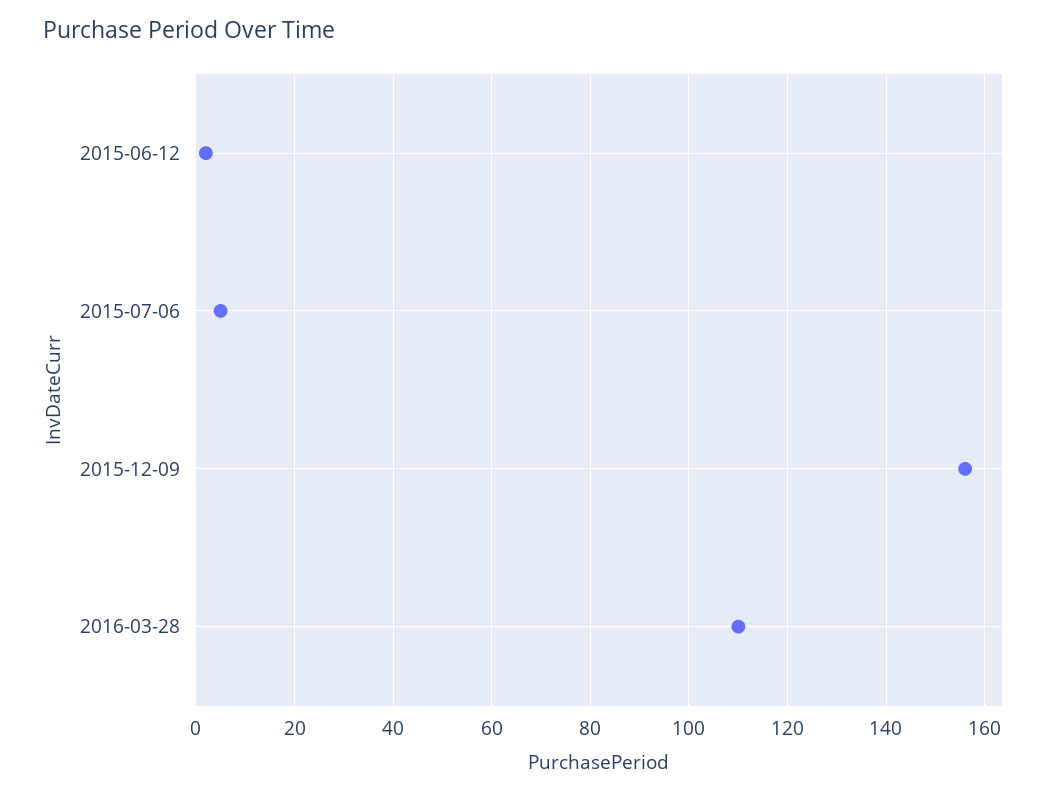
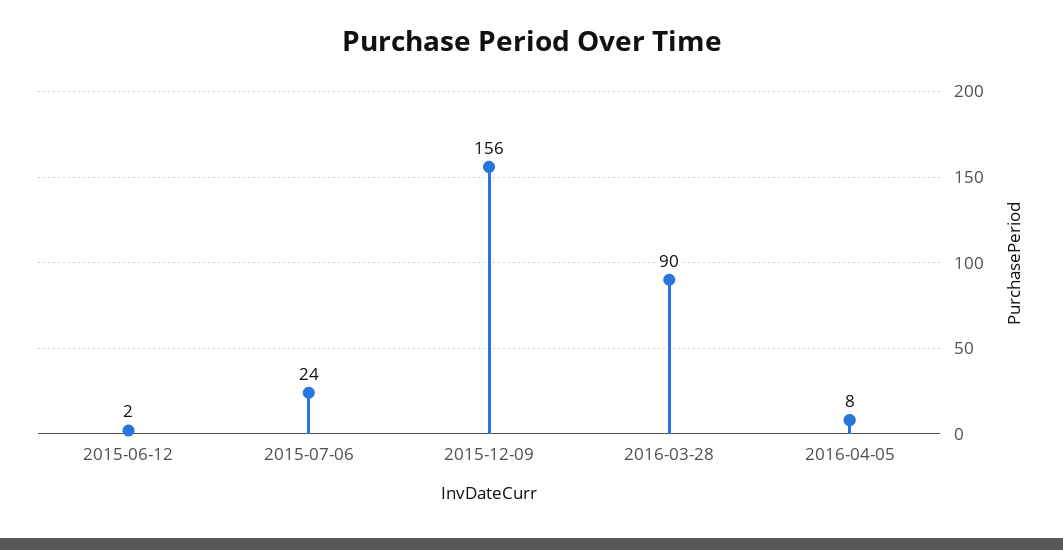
2015-07-06: 5 -> 24
2016-03-28: 110 -> 90
2016-04-05: none -> 8

